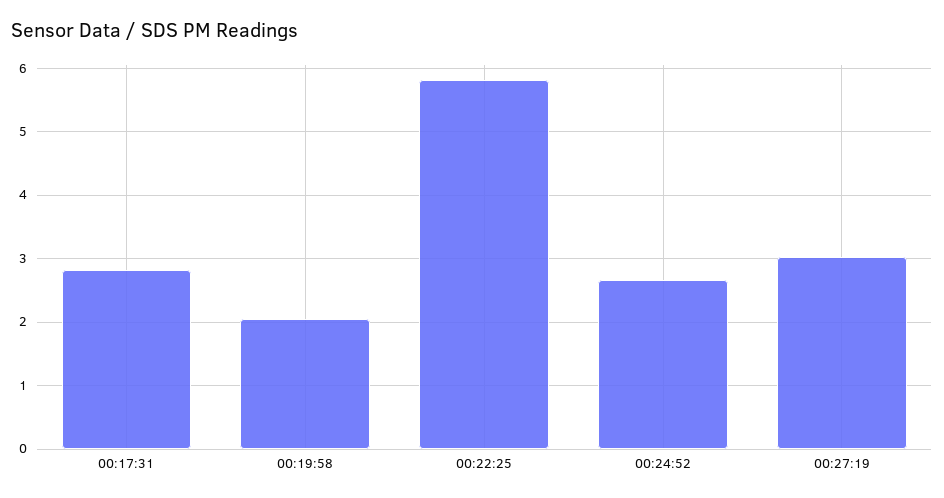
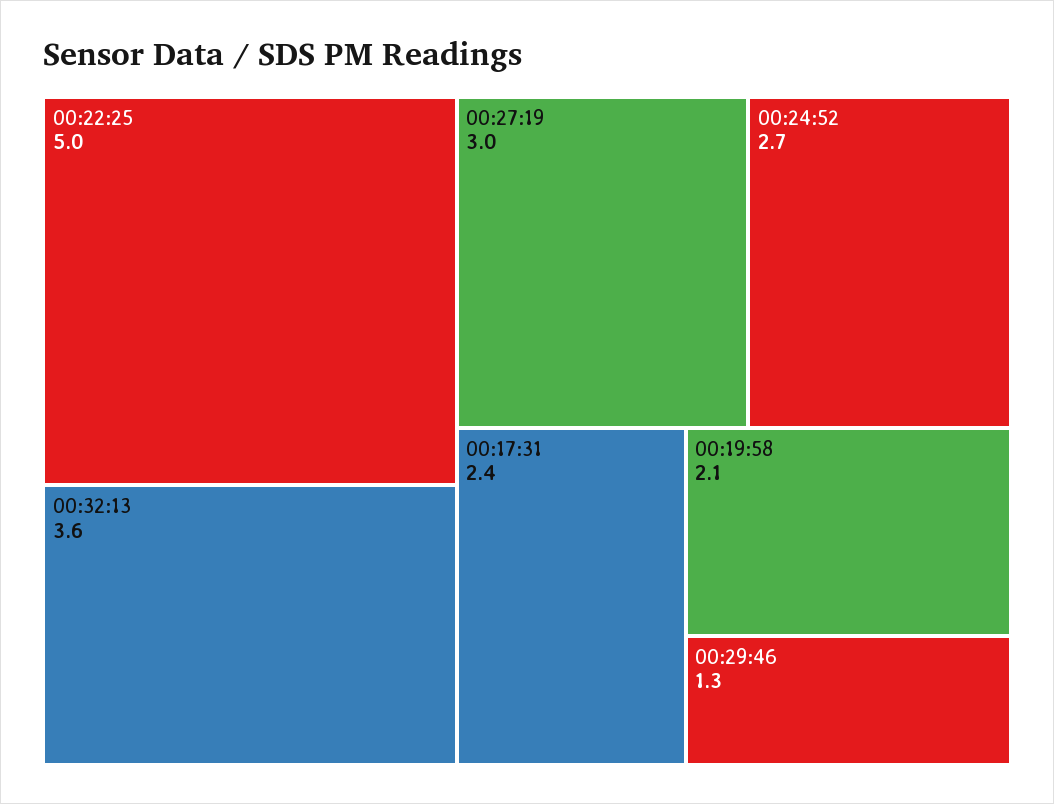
00:17:31: 2.8 -> 2.4
00:22:25: 5.8 -> 5
00:32:13: none -> 3.6
00:29:46: none -> 1.3

